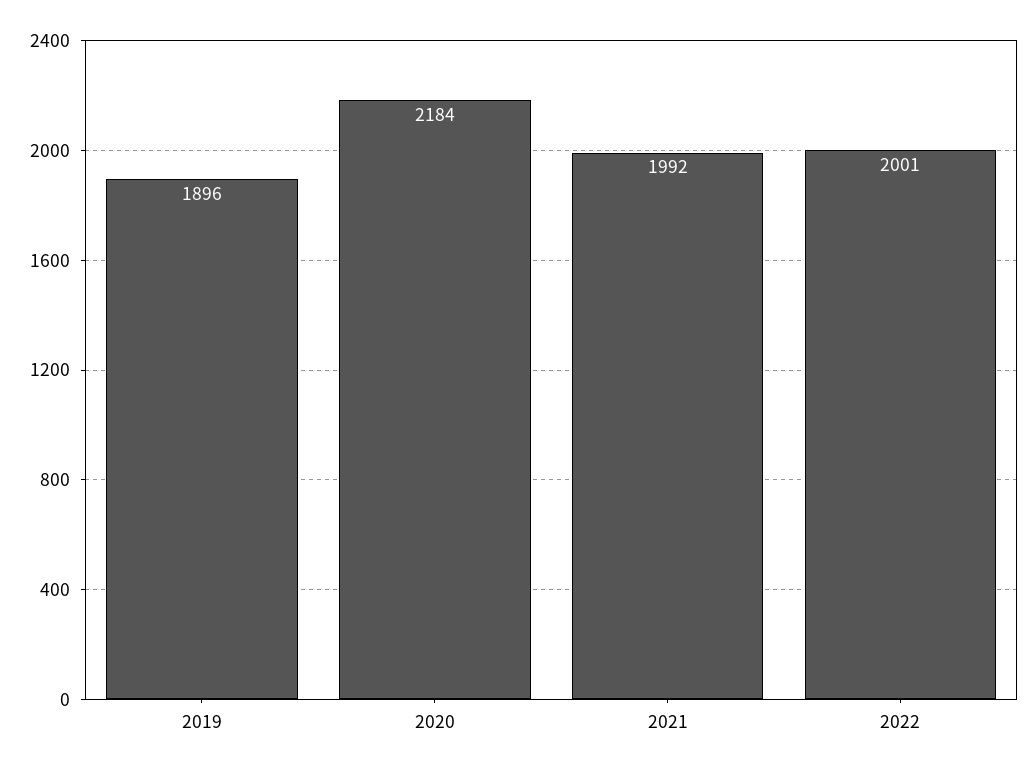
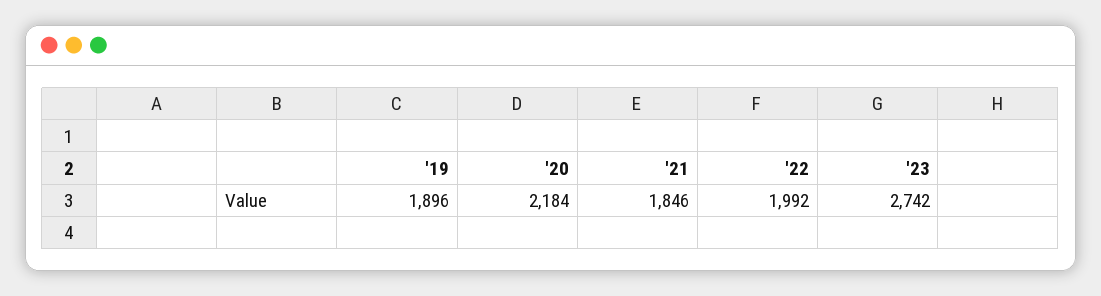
2021: 1992 -> 1846
2022: 2001 -> 1992
'23: none -> 2742

